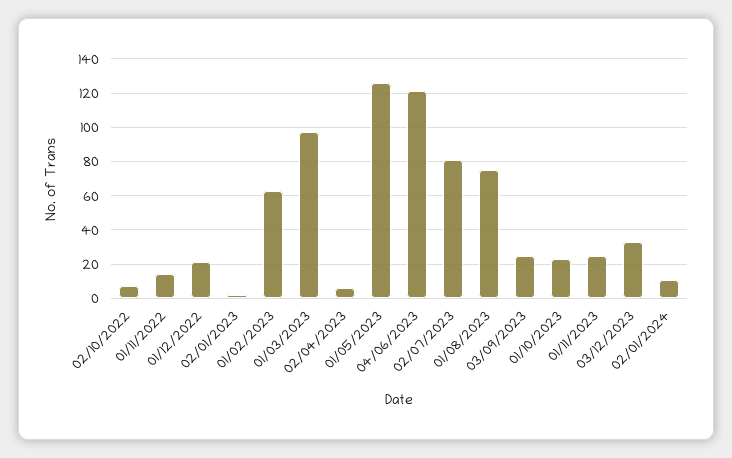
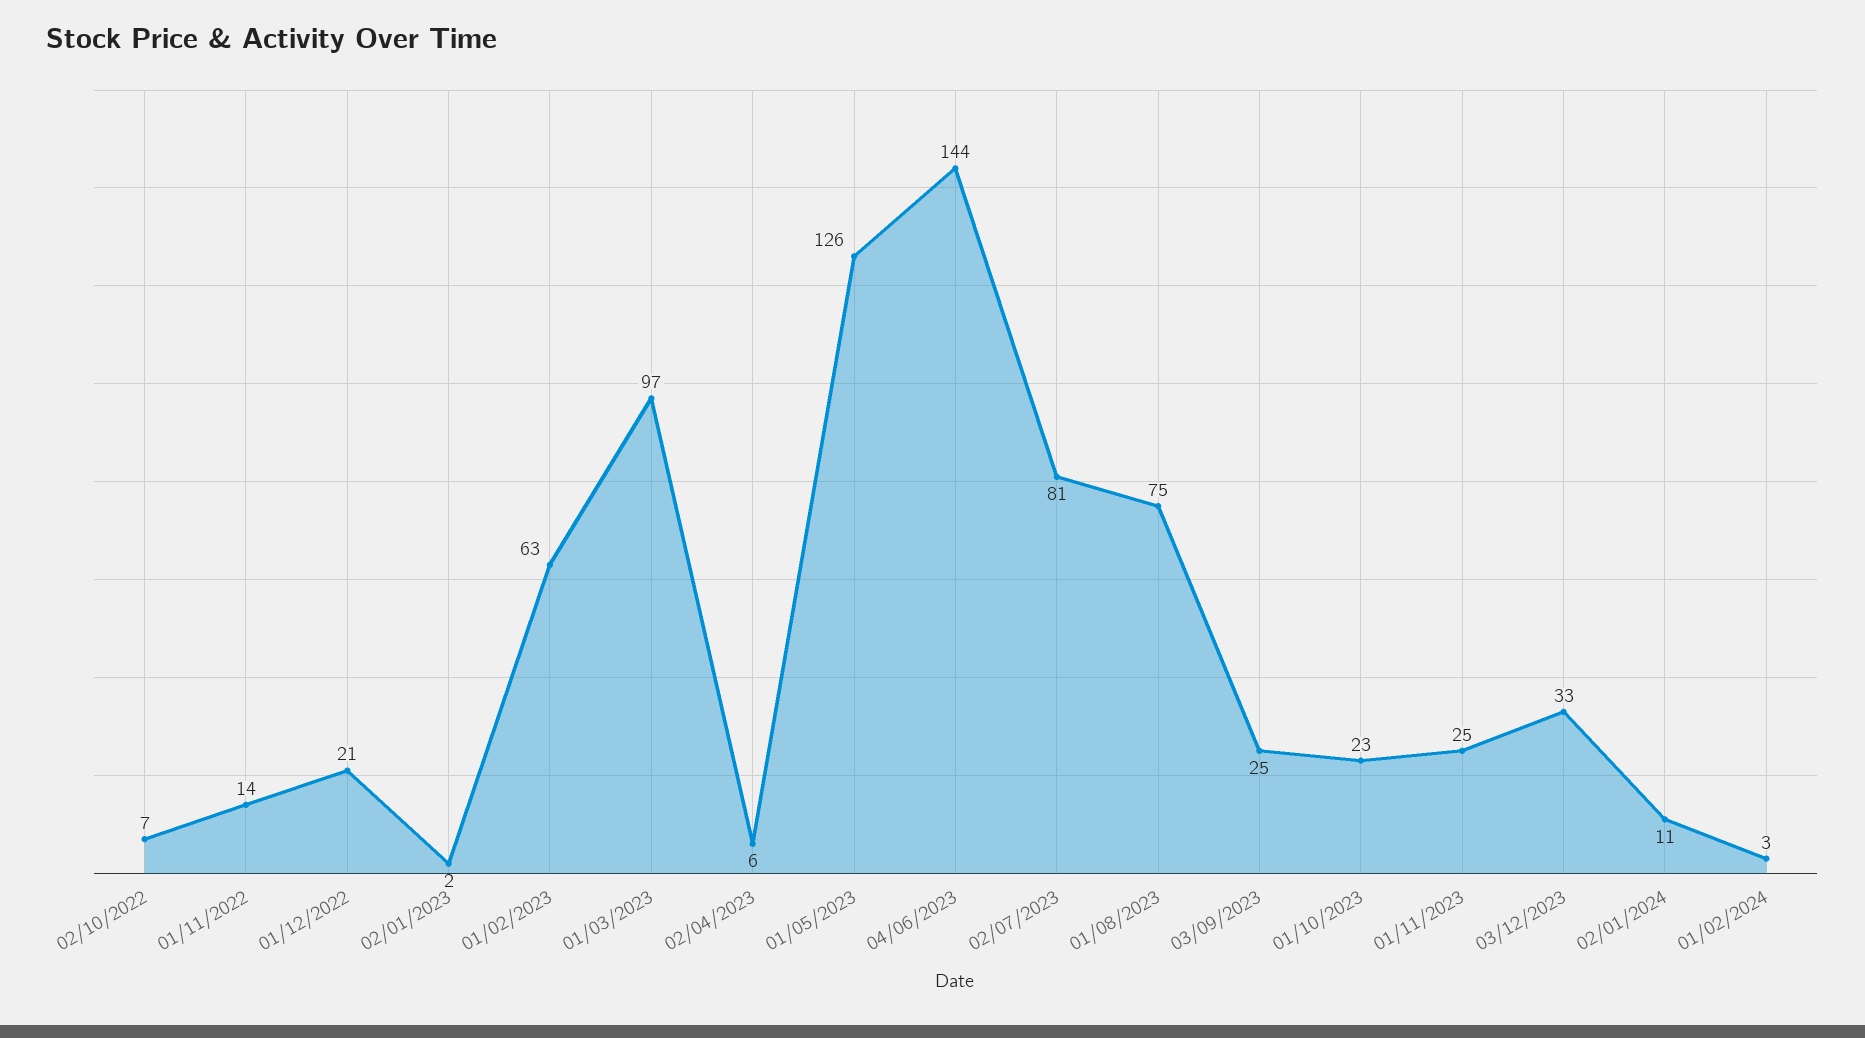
04/06/2023: 120 -> 144
01/02/2024: none -> 3

